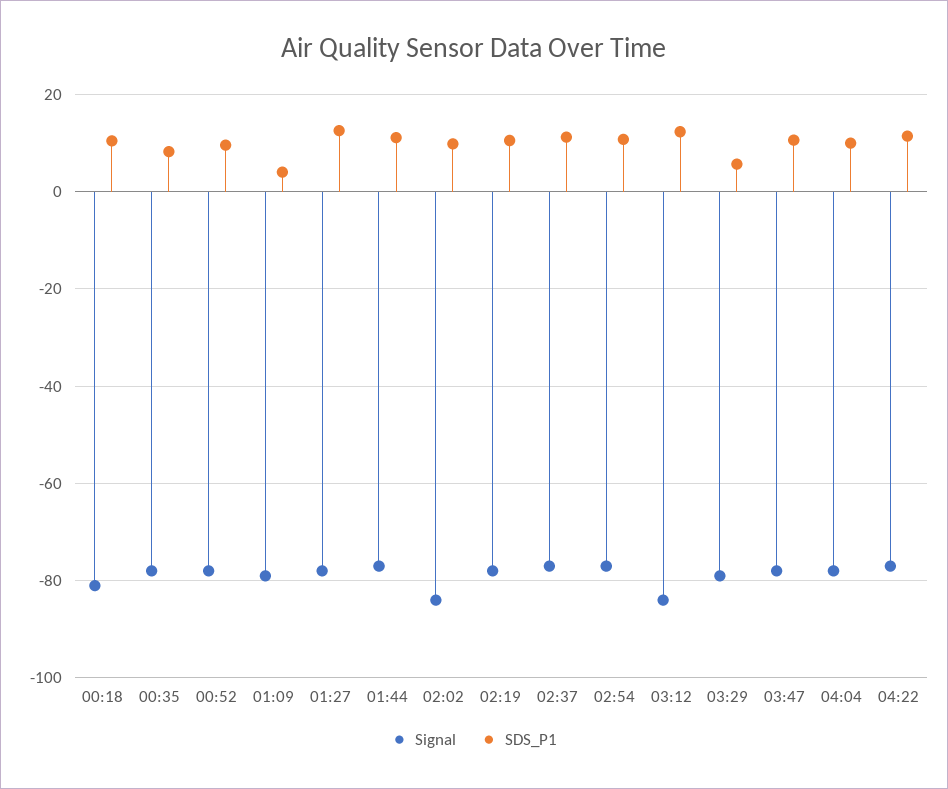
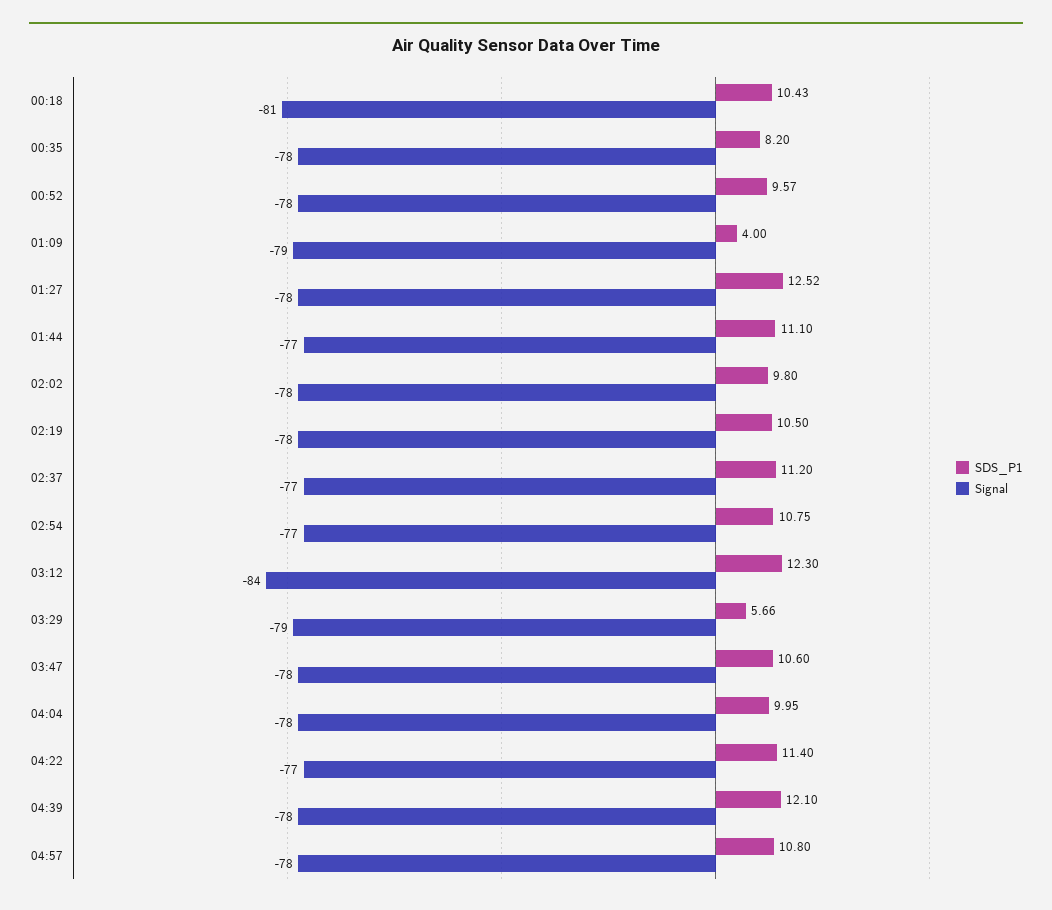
Signal, 02:02: -84 -> -78
SDS_P1, 04:39: none -> 12.1
Signal, 04:39: none -> -78
SDS_P1, 04:57: none -> 10.8
Signal, 04:57: none -> -78

